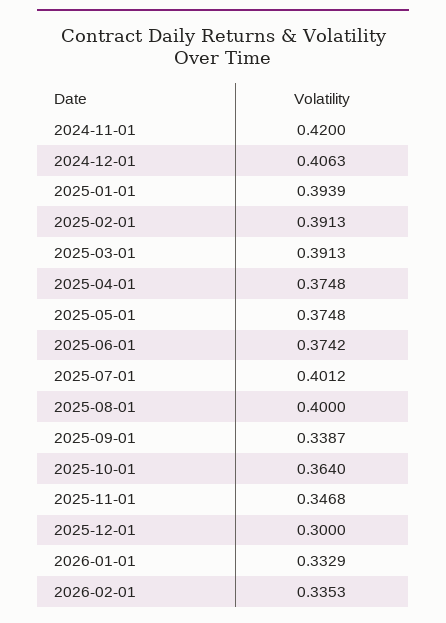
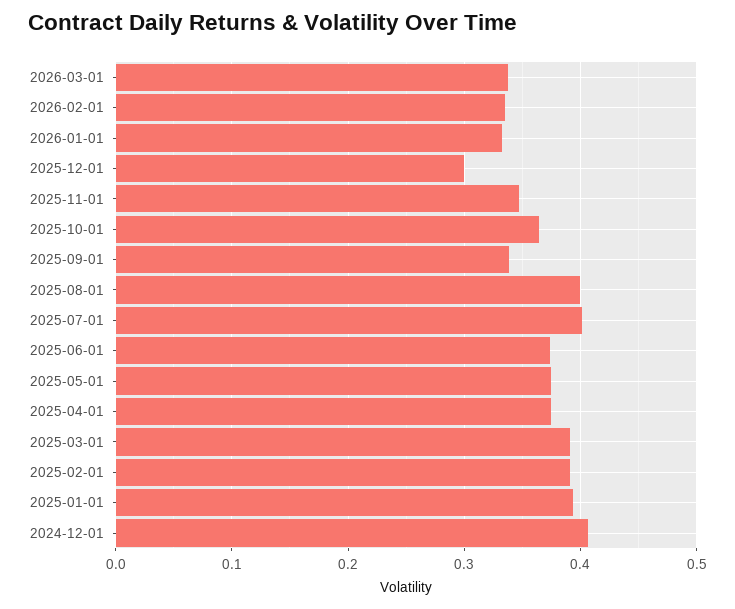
2024-11-01: 0.42 -> none
2026-03-01: none -> 0.34

